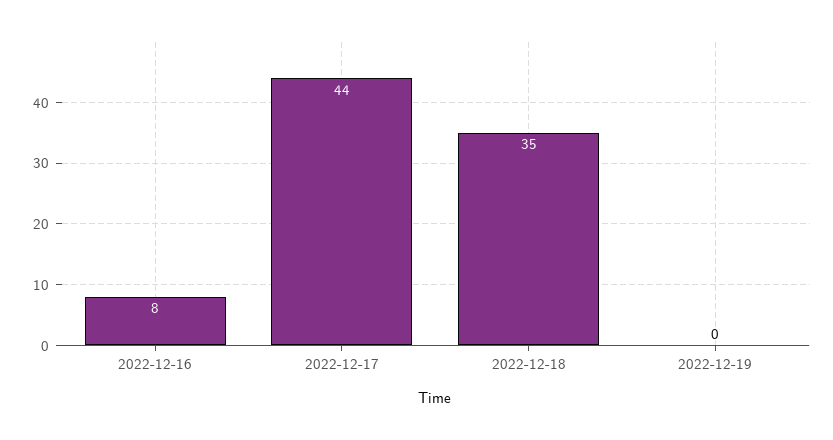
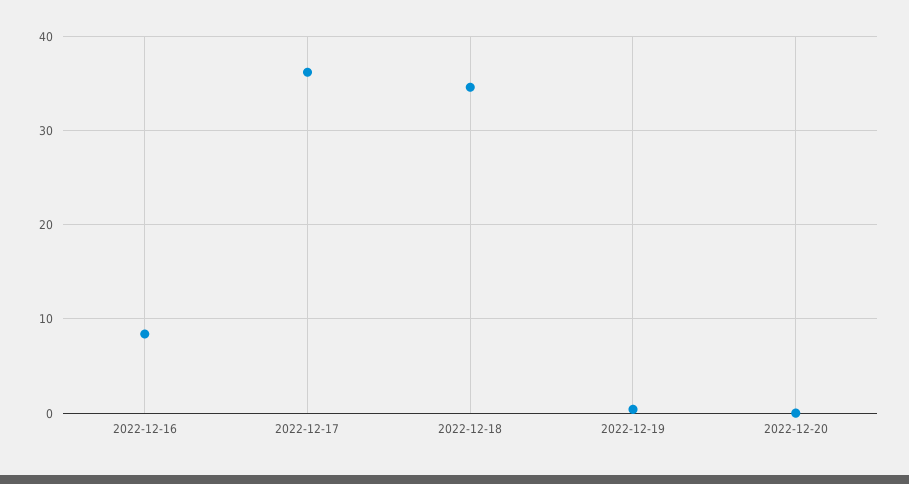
2022-12-17: 44 -> 36
2022-12-20: none -> 0

